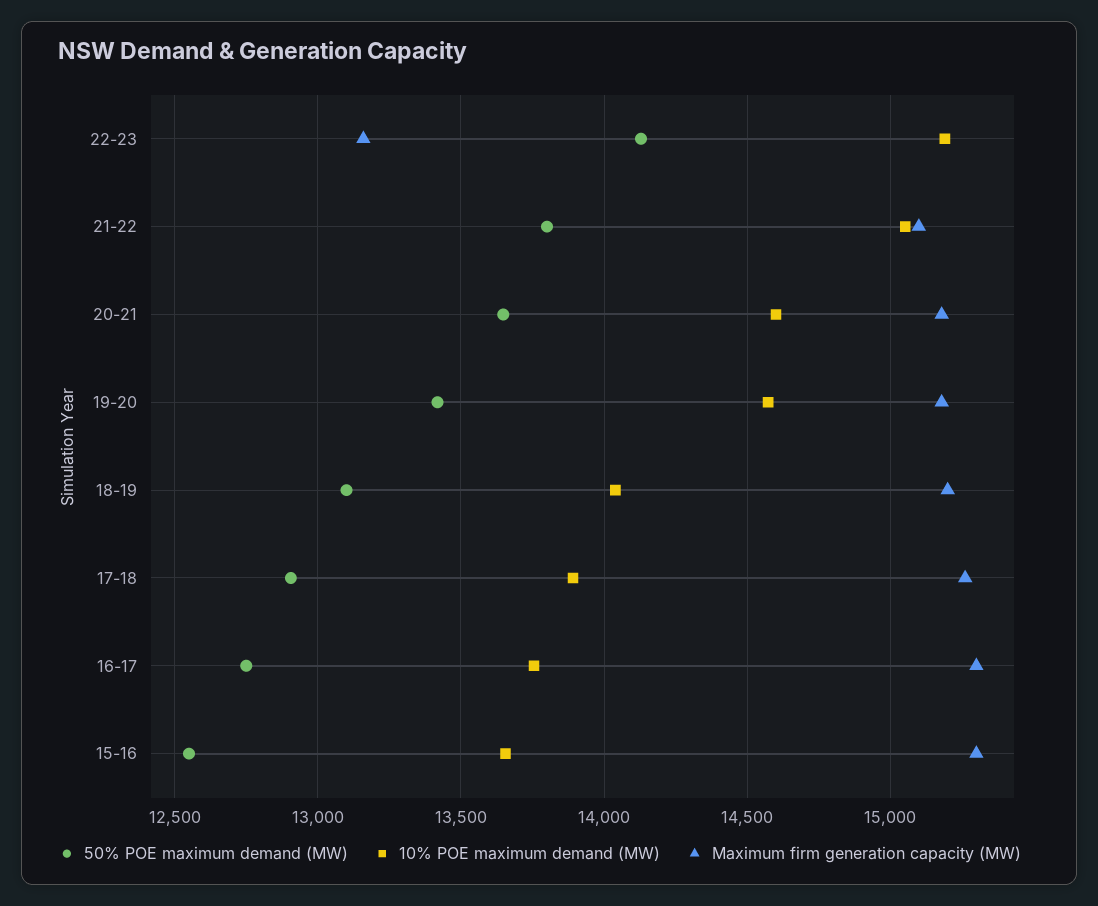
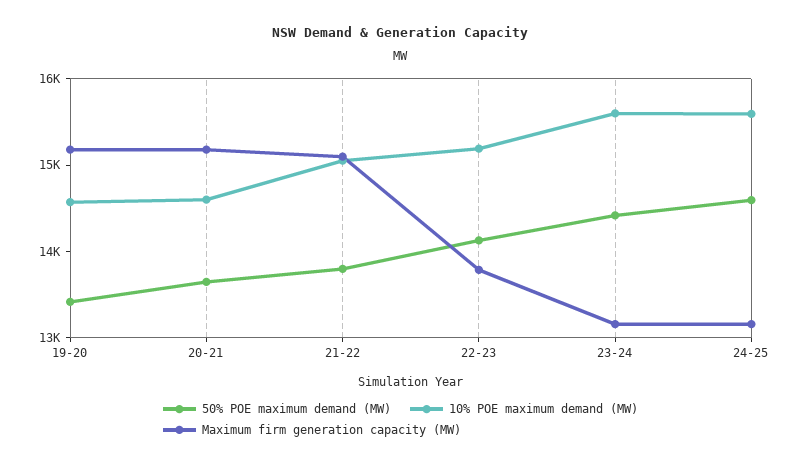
Maximum firm generation capacity (MW), 22-23: 13150 -> 13800
50% POE maximum demand (MW), 18-19: 13100 -> none
10% POE maximum demand (MW), 18-19: 14050 -> none
Maximum firm generation capacity (MW), 18-19: 15200 -> none
50% POE maximum demand (MW), 17-18: 12900 -> none
10% POE maximum demand (MW), 17-18: 13900 -> none
Maximum firm generation capacity (MW), 17-18: 15250 -> none
50% POE maximum demand (MW), 16-17: 12750 -> none
10% POE maximum demand (MW), 16-17: 13750 -> none
Maximum firm generation capacity (MW), 16-17: 15300 -> none
50% POE maximum demand (MW), 15-16: 12550 -> none
10% POE maximum demand (MW), 15-16: 13650 -> none
Maximum firm generation capacity (MW), 15-16: 15300 -> none
50% POE maximum demand (MW), 23-24: none -> 14400
10% POE maximum demand (MW), 23-24: none -> 15600
Maximum firm generation capacity (MW), 23-24: none -> 13200
50% POE maximum demand (MW), 24-25: none -> 14600
10% POE maximum demand (MW), 24-25: none -> 15600
Maximum firm generation capacity (MW), 24-25: none -> 13200

